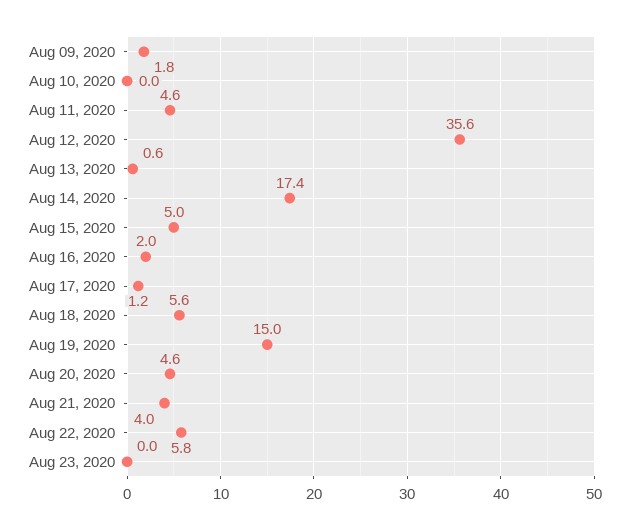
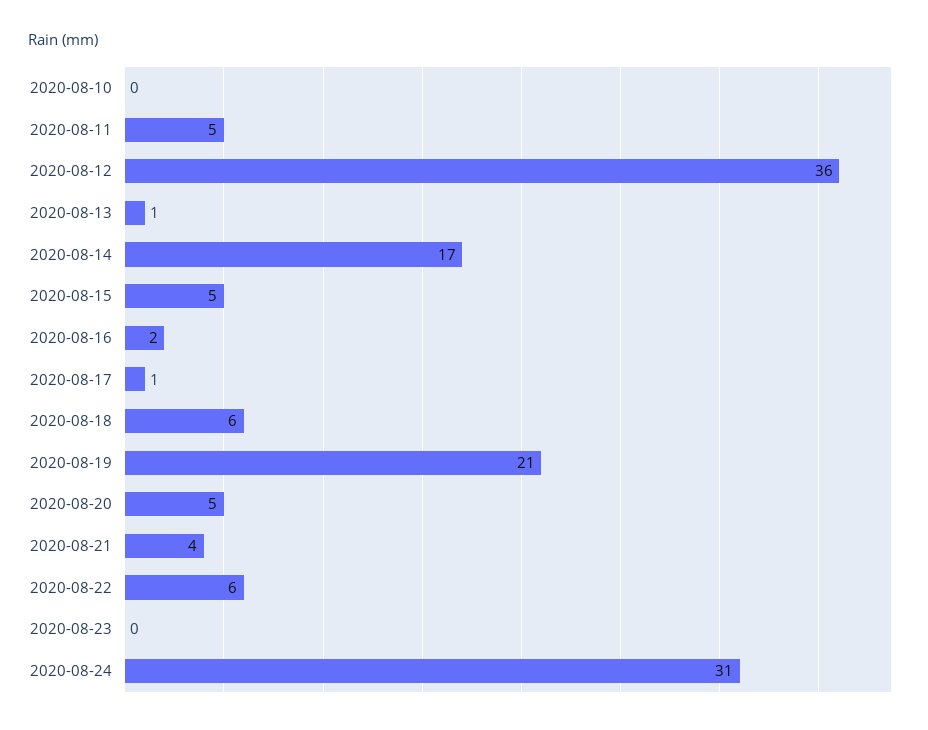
Aug 09, 2020: 1.8 -> none
Aug 19, 2020: 15 -> 21
2020-08-24: none -> 31

